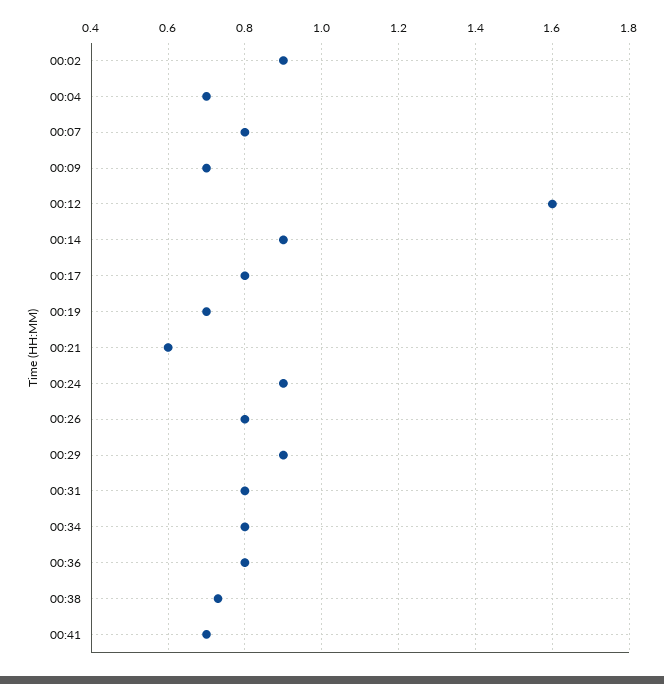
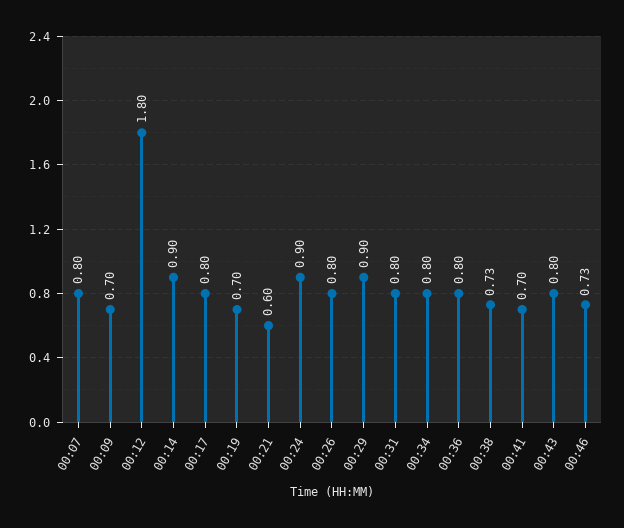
00:02: 0.9 -> none
00:04: 0.7 -> none
00:12: 1.6 -> 1.8
00:43: none -> 0.8
00:46: none -> 0.73

